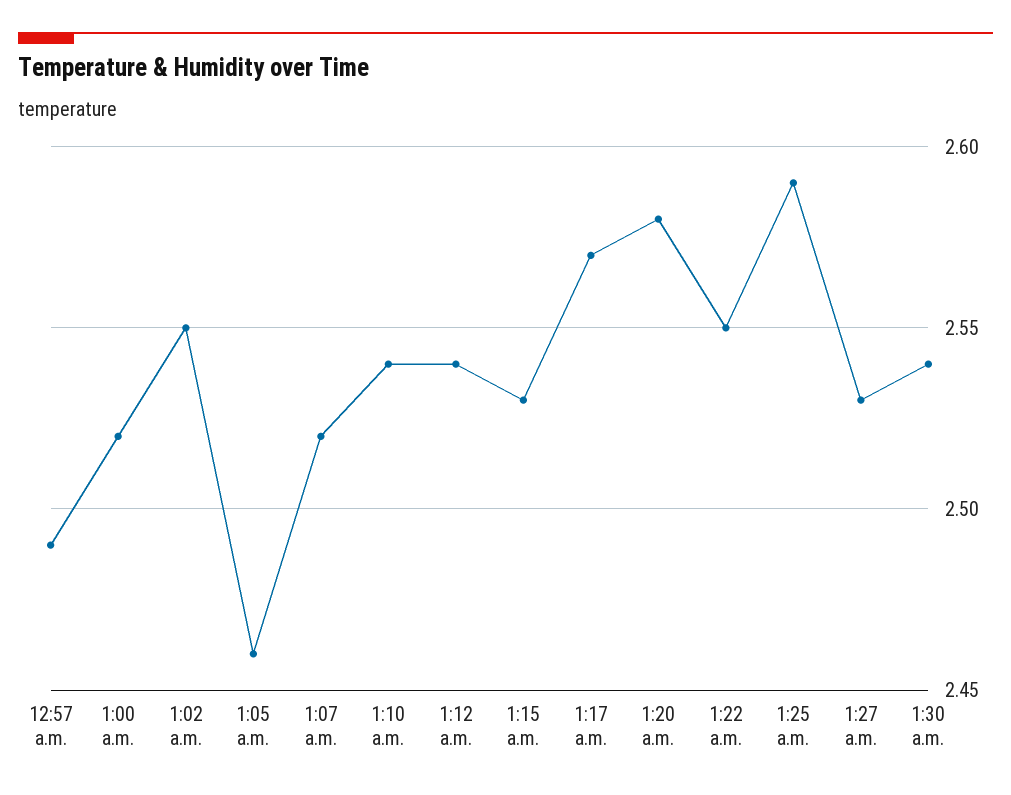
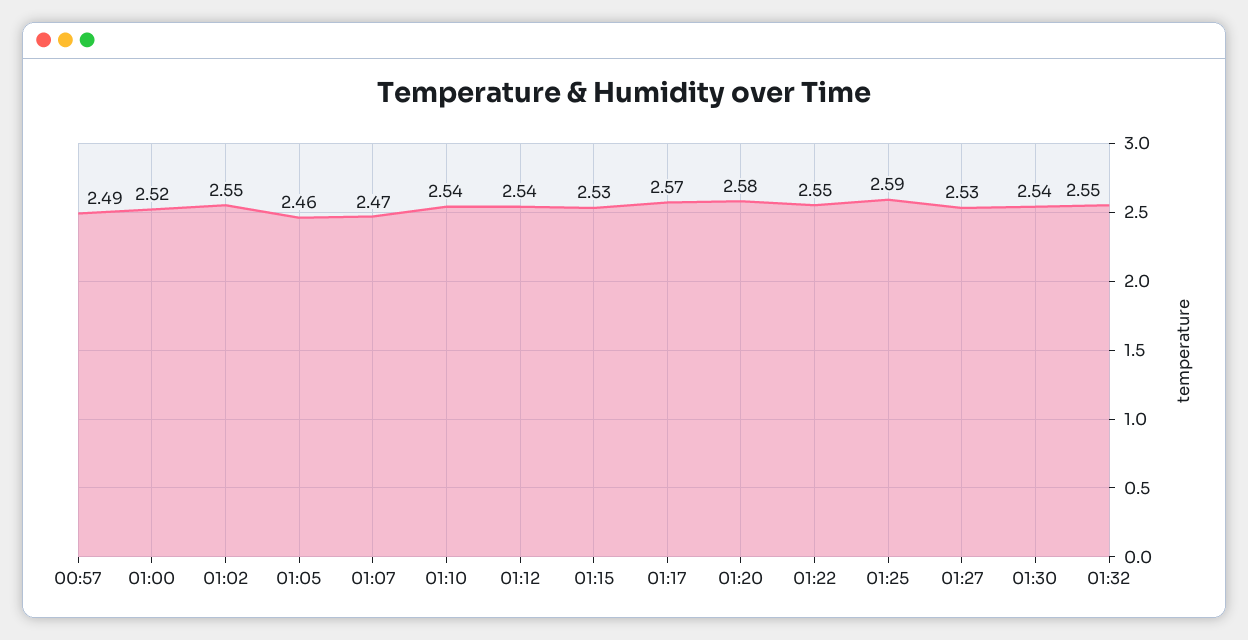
1:07 a.m.: 2.52 -> 2.47
01:32: none -> 2.55

